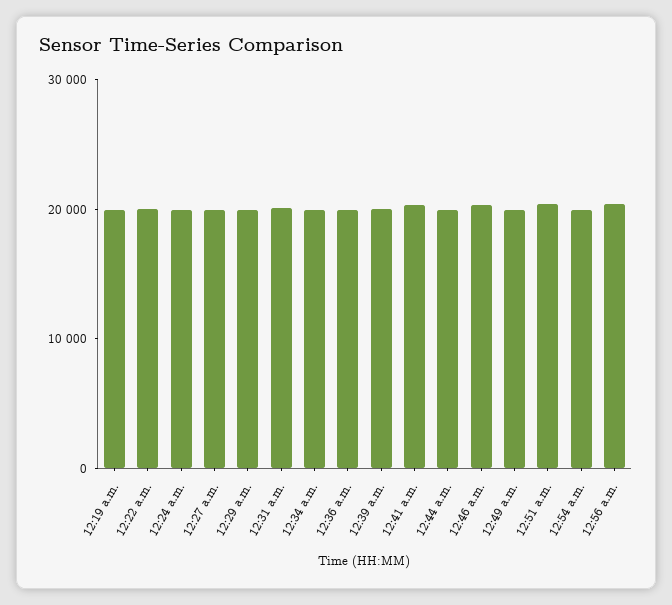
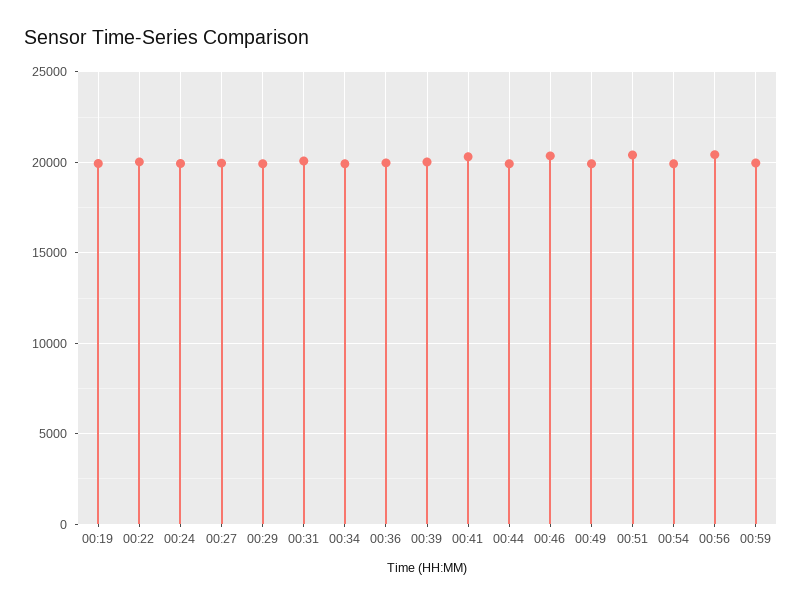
00:59: none -> 20000

